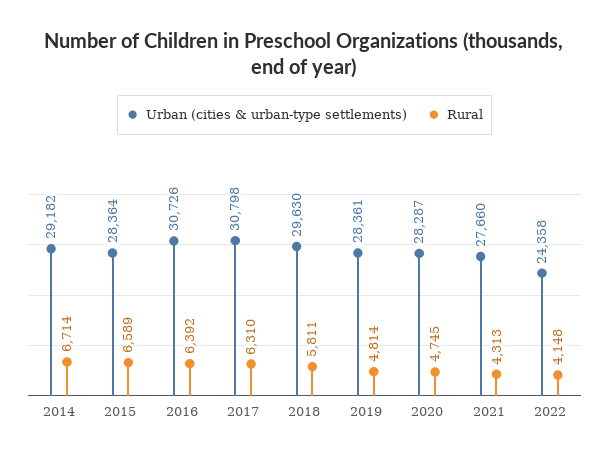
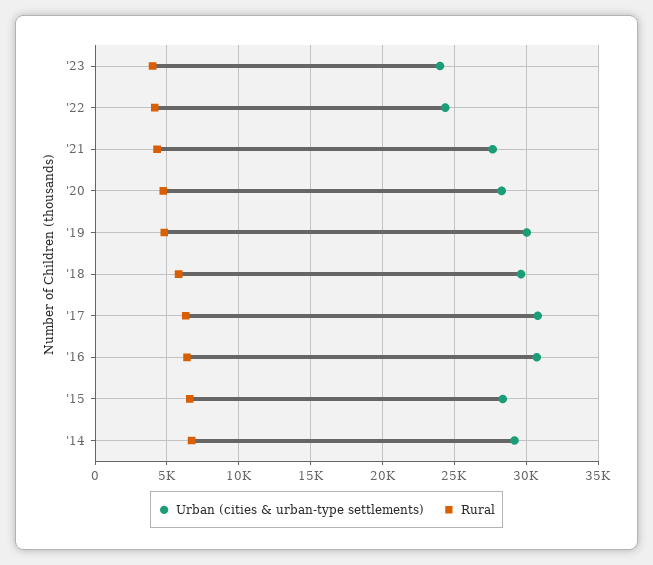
Urban (cities & urban-type settlements), 2019: 28361 -> 30000
Urban (cities & urban-type settlements), '23: none -> 24000
Rural, '23: none -> 4000

